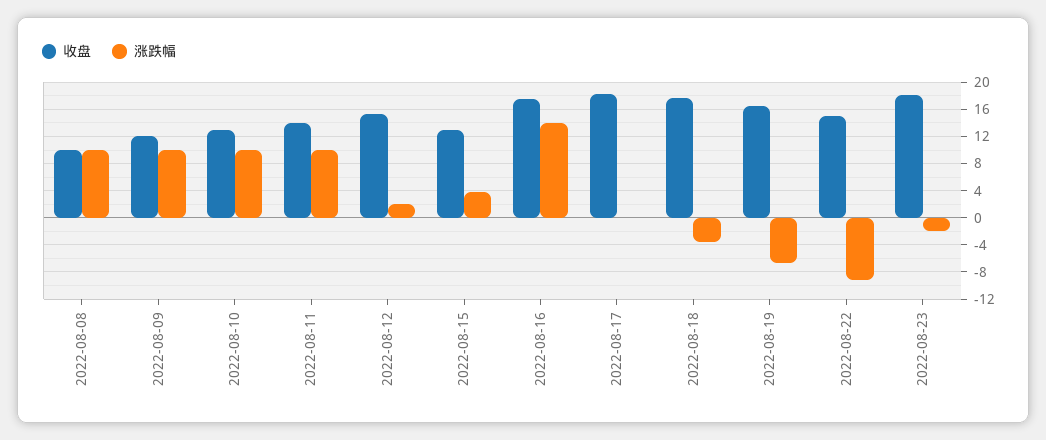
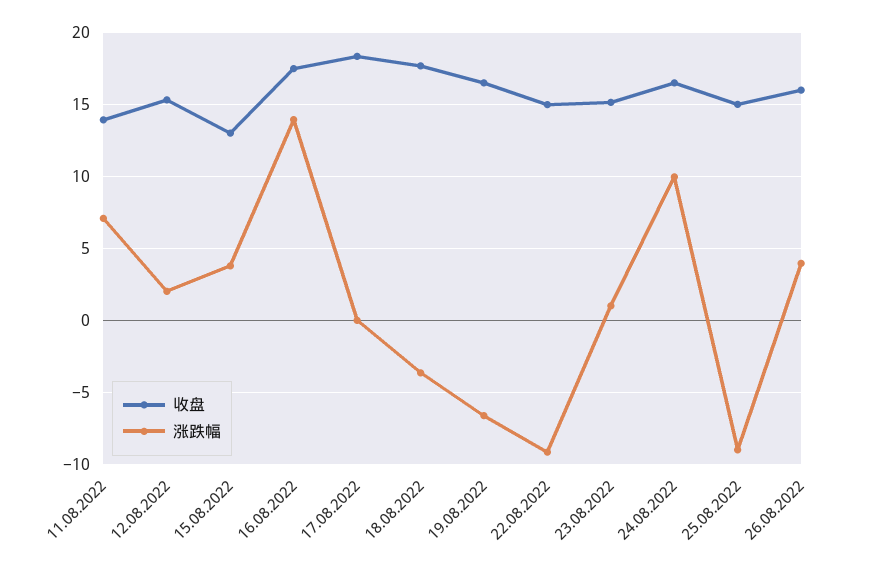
收盘, 2022-08-08: 10 -> none
涨跌幅, 2022-08-08: 10 -> none
收盘, 2022-08-09: 12 -> none
涨跌幅, 2022-08-09: 10 -> none
收盘, 2022-08-10: 13 -> none
涨跌幅, 2022-08-10: 10 -> none
涨跌幅, 2022-08-11: 10 -> 7
收盘, 2022-08-23: 18 -> 15
涨跌幅, 2022-08-23: -2 -> 1
收盘, 24.08.2022: none -> 16.5
涨跌幅, 24.08.2022: none -> 10
收盘, 25.08.2022: none -> 15
涨跌幅, 25.08.2022: none -> -9
收盘, 26.08.2022: none -> 16
涨跌幅, 26.08.2022: none -> 4

